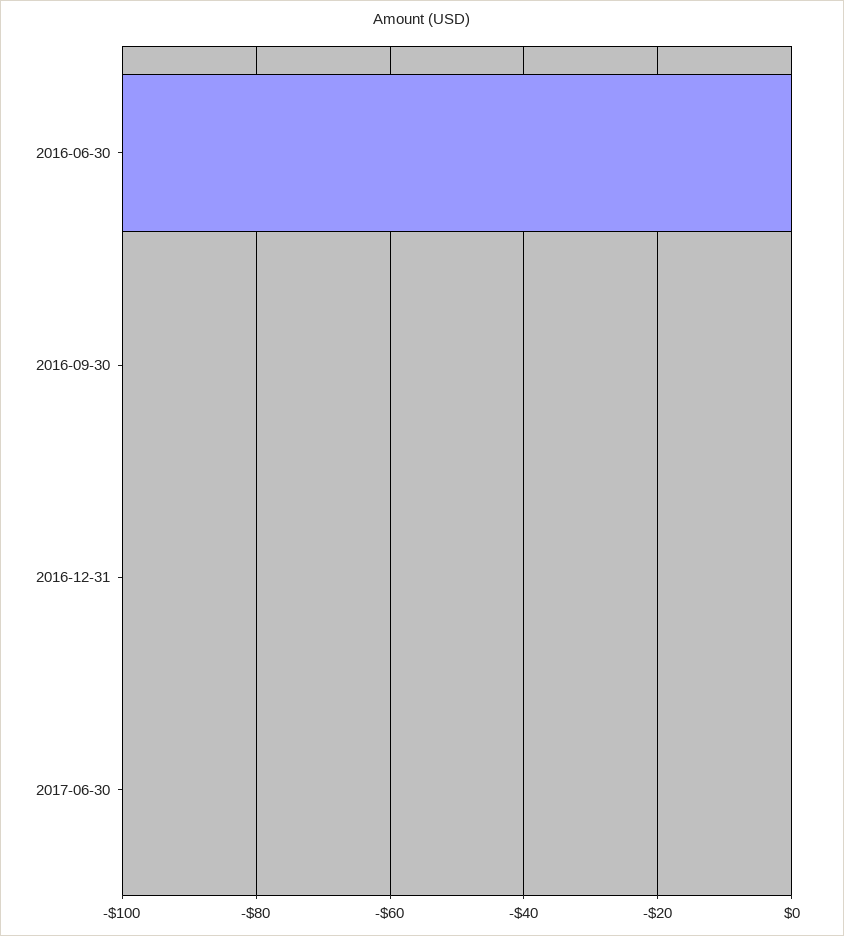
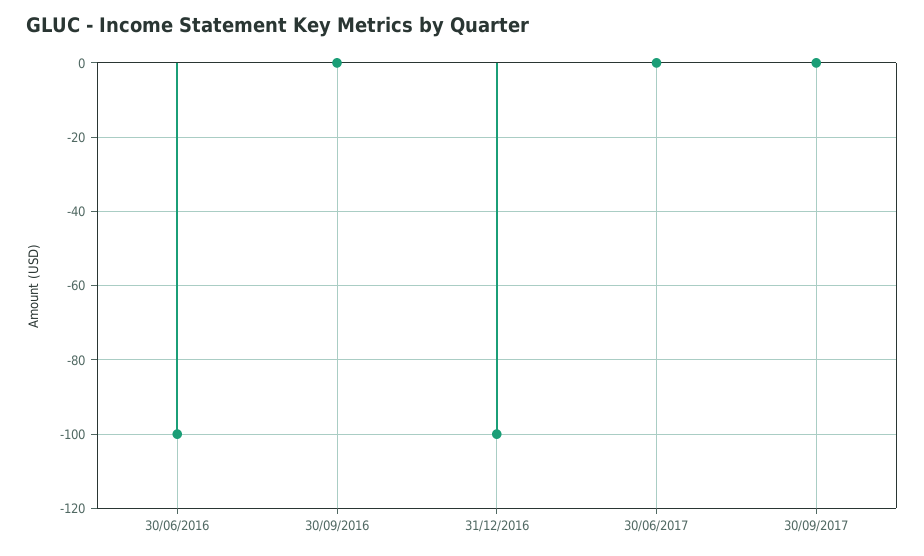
2016-12-31: 0 -> -100
30/09/2017: none -> 0

